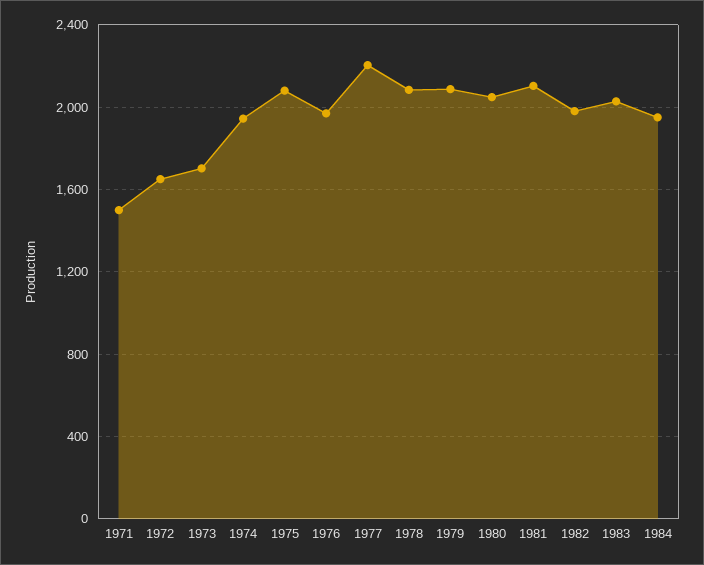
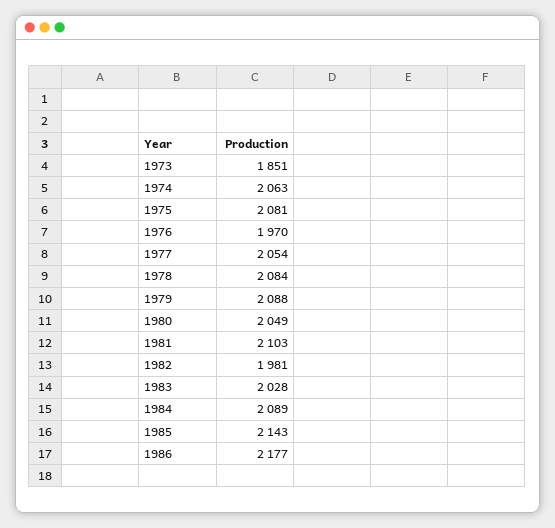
1971: 1500 -> none
1972: 1650 -> none
1973: 1700 -> 1851
1974: 1950 -> 2063
1977: 2200 -> 2054
1984: 1950 -> 2089
1985: none -> 2143
1986: none -> 2177

